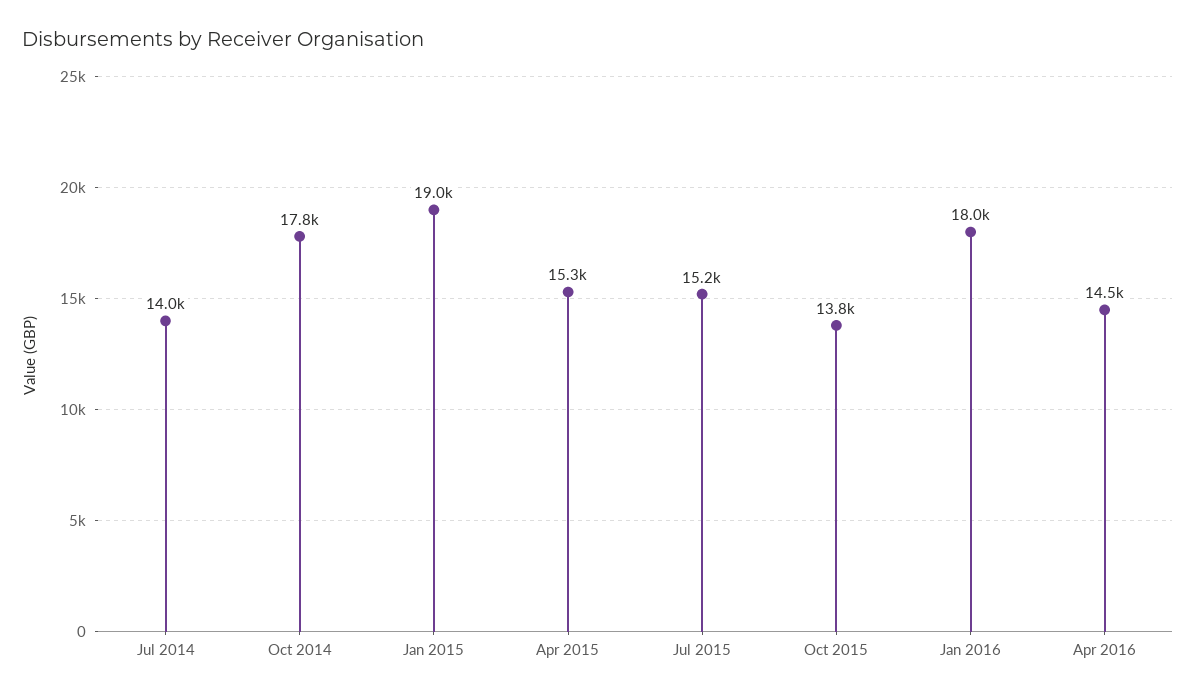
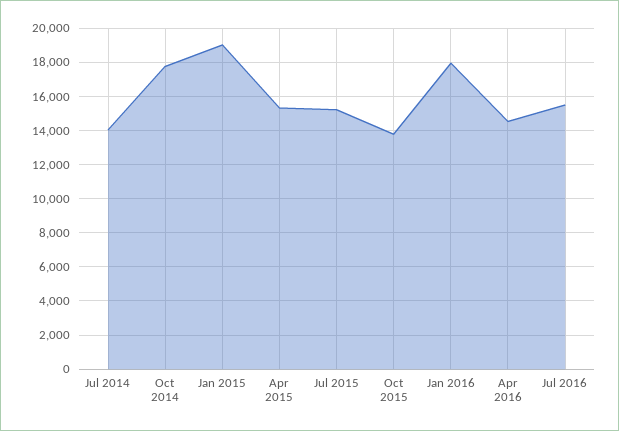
Jul 2016: none -> 15500

